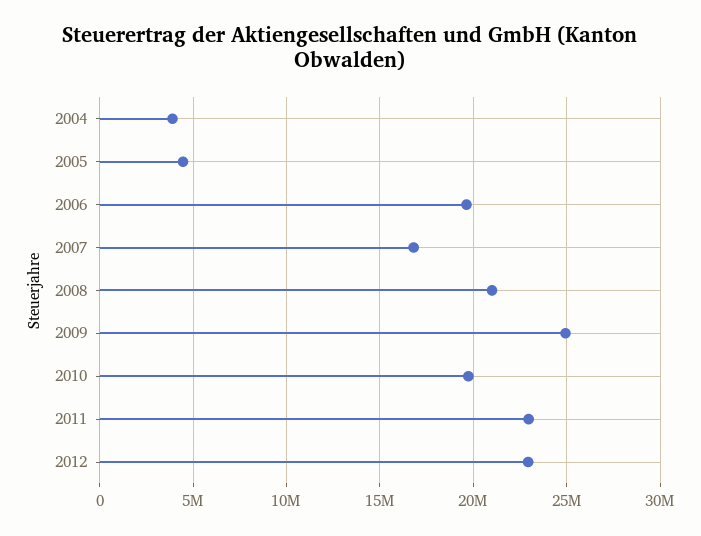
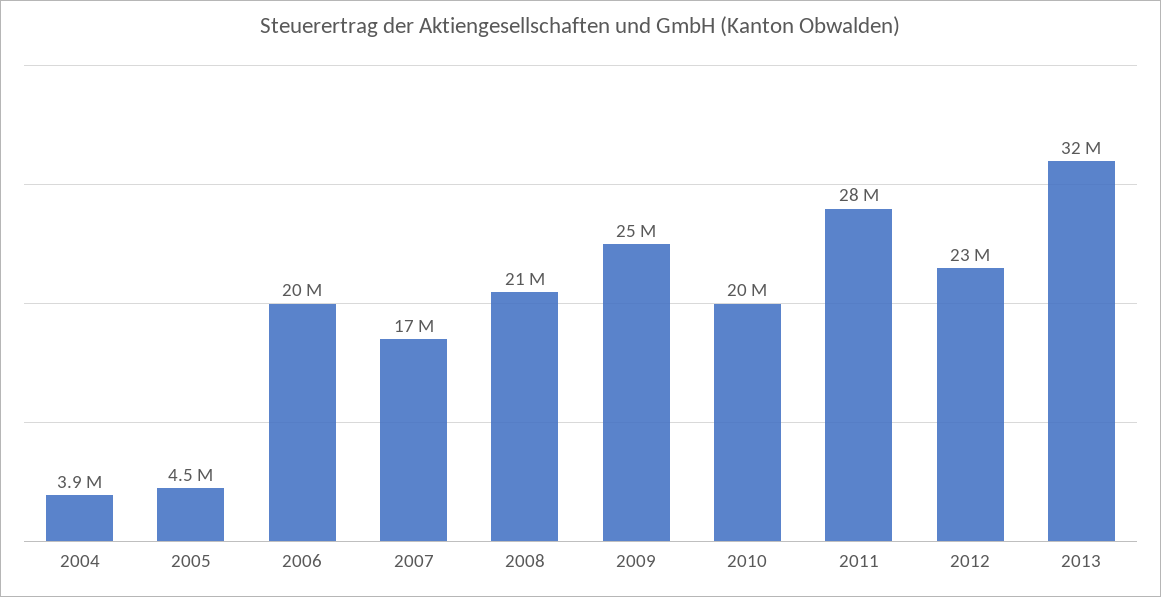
2011: 23000000 -> 28000000
2013: none -> 32000000

